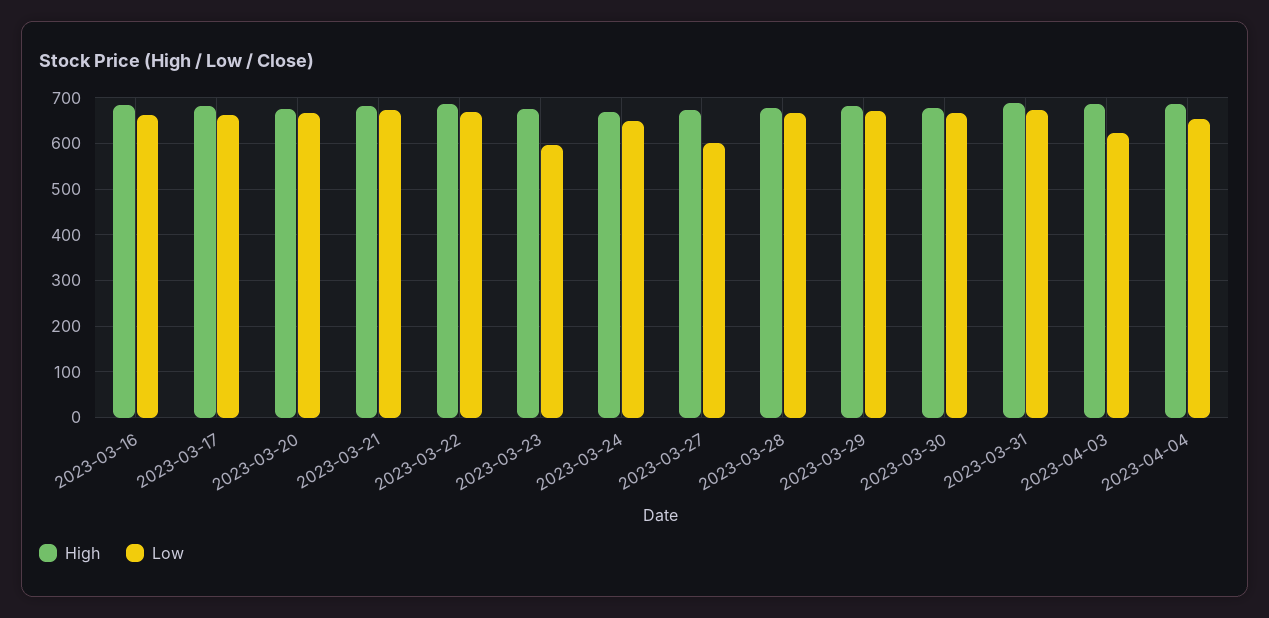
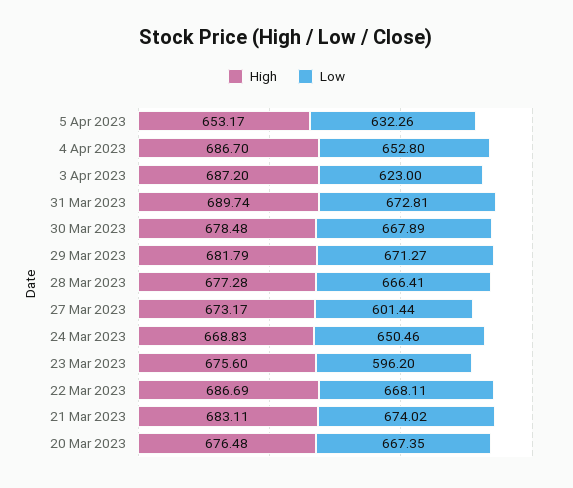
High, 2023-03-16: 680 -> none
Low, 2023-03-16: 660 -> none
High, 2023-03-17: 680 -> none
Low, 2023-03-17: 660 -> none
High, 5 Apr 2023: none -> 653.17
Low, 5 Apr 2023: none -> 632.26

